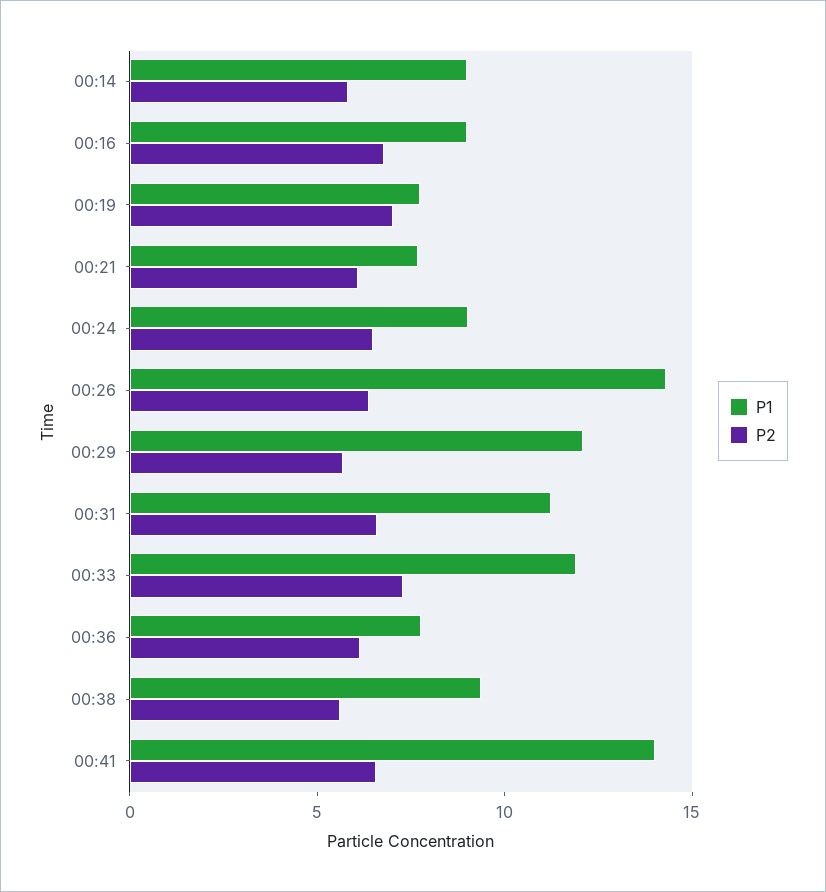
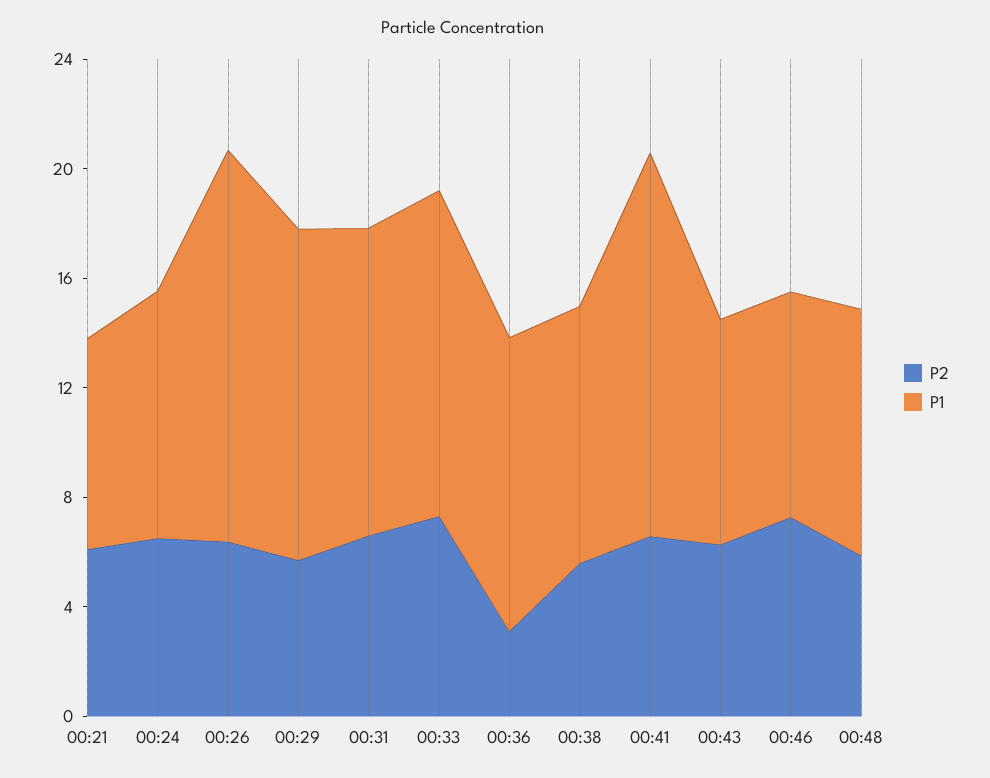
P1, 00:14: 9 -> none
P2, 00:14: 6 -> none
P1, 00:16: 9 -> none
P2, 00:16: 7 -> none
P1, 00:19: 8 -> none
P2, 00:19: 7 -> none
P1, 00:36: 8 -> 11
P2, 00:36: 6 -> 3
P2, 00:43: none -> 6
P1, 00:43: none -> 8
P2, 00:46: none -> 7
P1, 00:46: none -> 8
P2, 00:48: none -> 6
P1, 00:48: none -> 9

